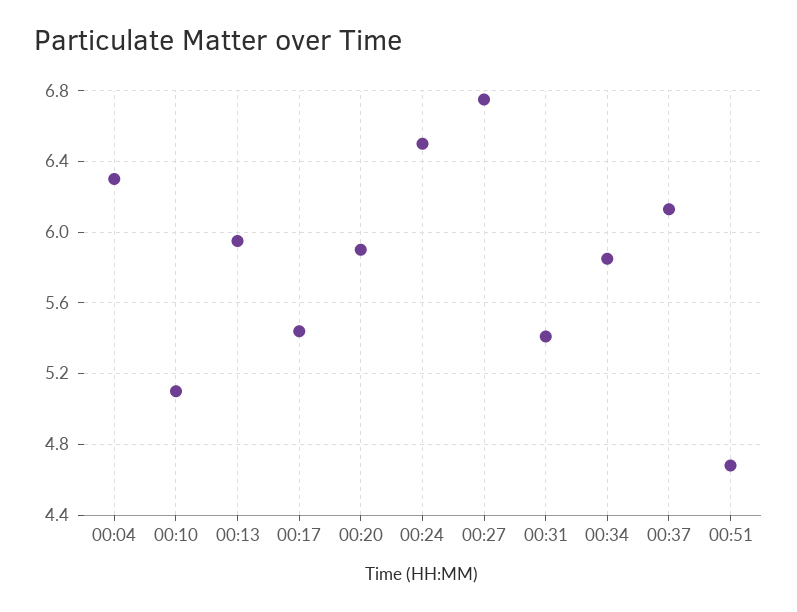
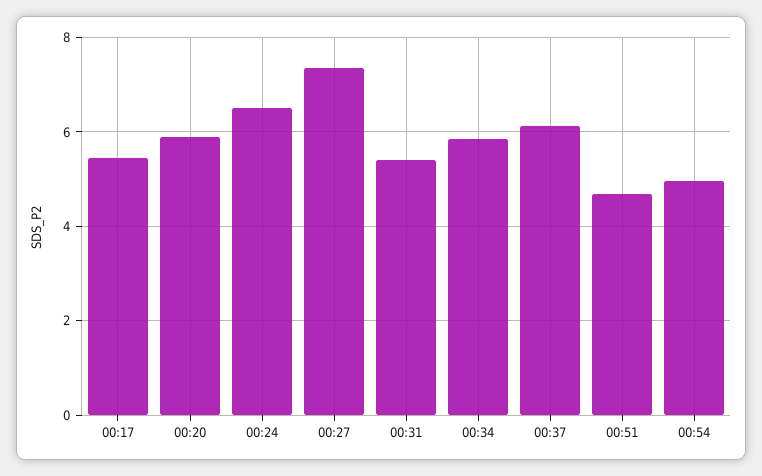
00:04: 6.3 -> none
00:10: 5.1 -> none
00:13: 5.95 -> none
00:27: 6.75 -> 7.4
00:54: none -> 5

